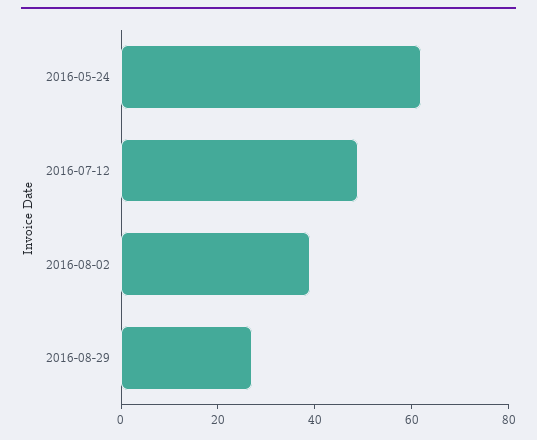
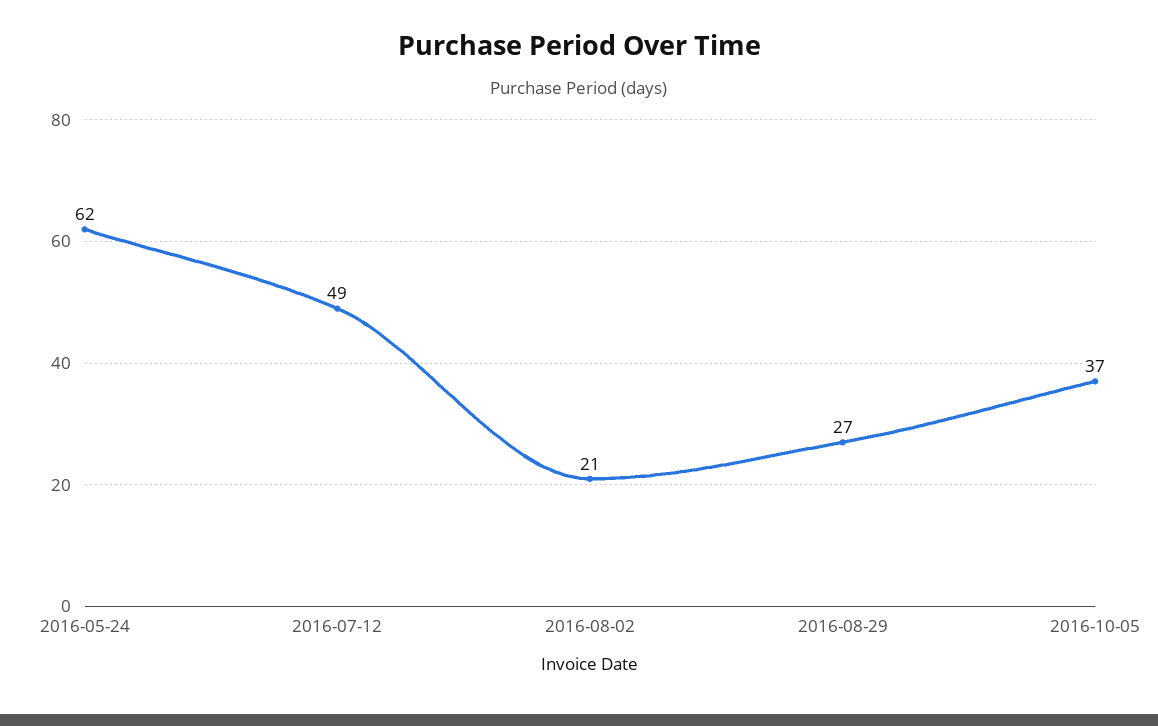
2016-08-02: 40 -> 21
2016-10-05: none -> 37

